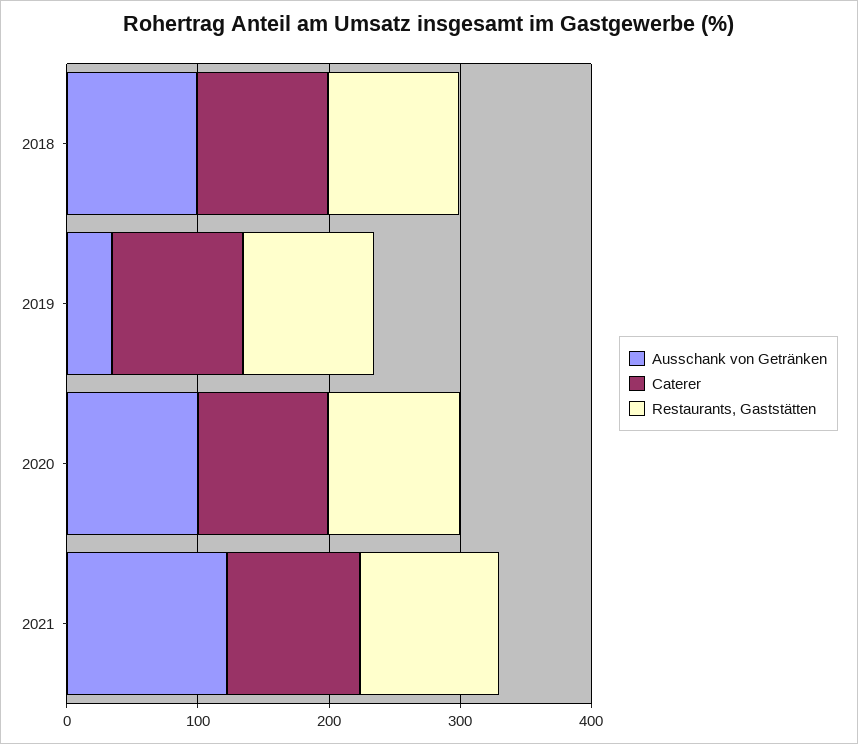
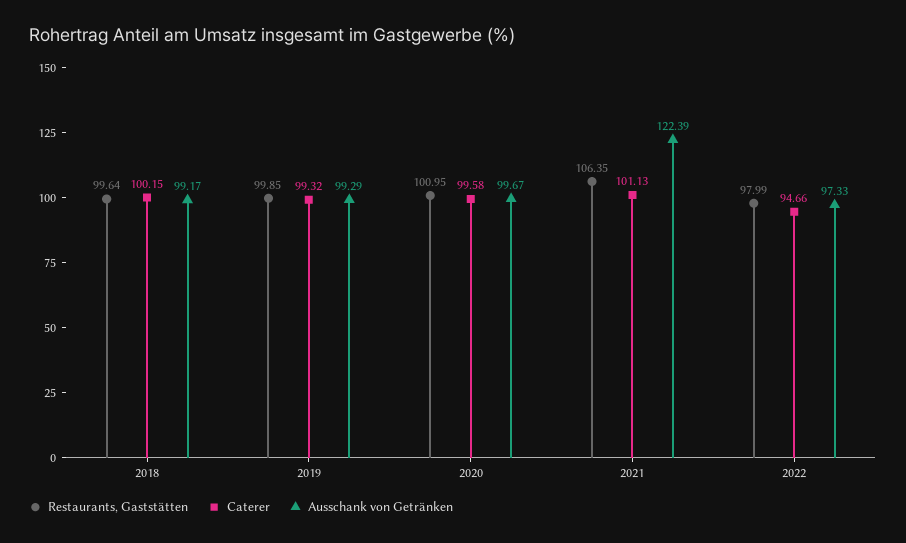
Ausschank von Getränken, 2019: 40 -> 99.29
Restaurants, Gaststätten, 2022: none -> 97.99
Caterer, 2022: none -> 94.66
Ausschank von Getränken, 2022: none -> 97.33

